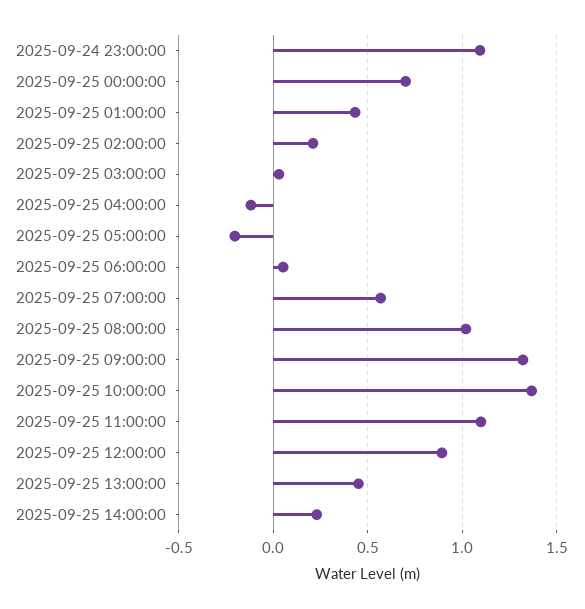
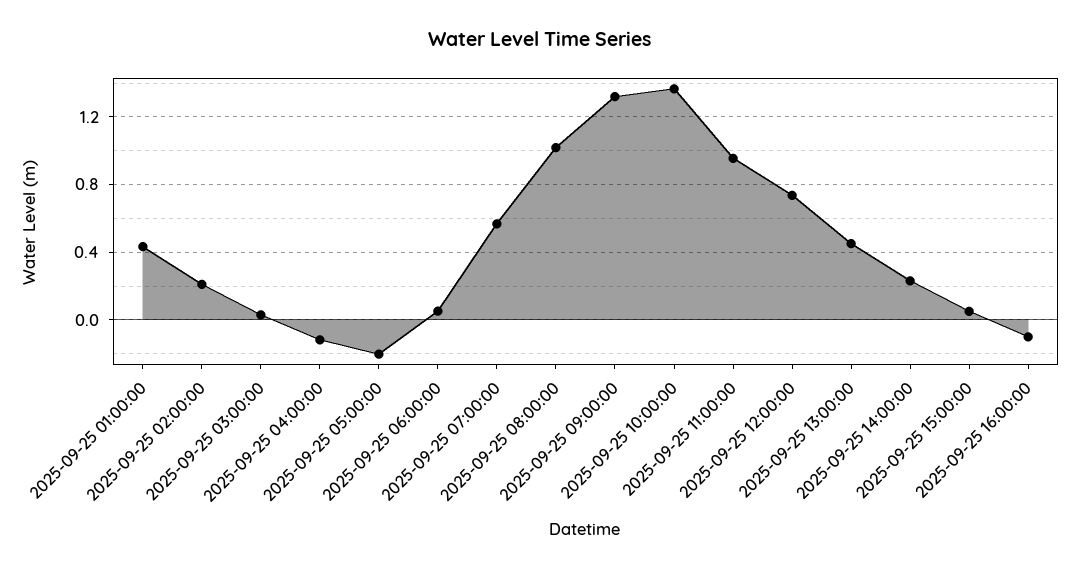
2025-09-24 23:00:00: 1.1 -> none
2025-09-25 00:00:00: 0.7 -> none
2025-09-25 11:00:00: 1.1 -> 0.95
2025-09-25 12:00:00: 0.9 -> 0.75
2025-09-25 15:00:00: none -> 0.05
2025-09-25 16:00:00: none -> -0.1

